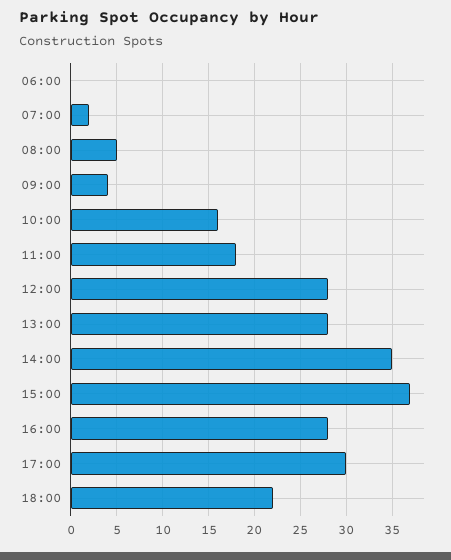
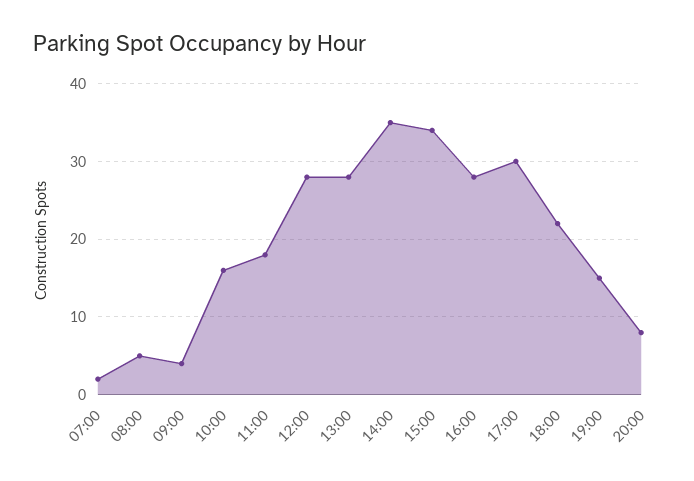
06:00: 0 -> none
15:00: 37 -> 34
19:00: none -> 15
20:00: none -> 8

